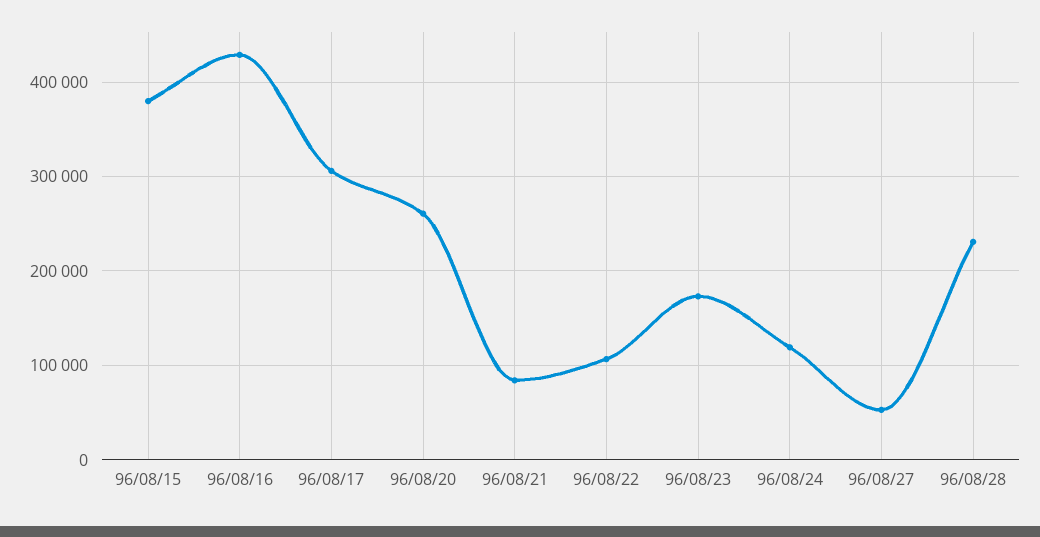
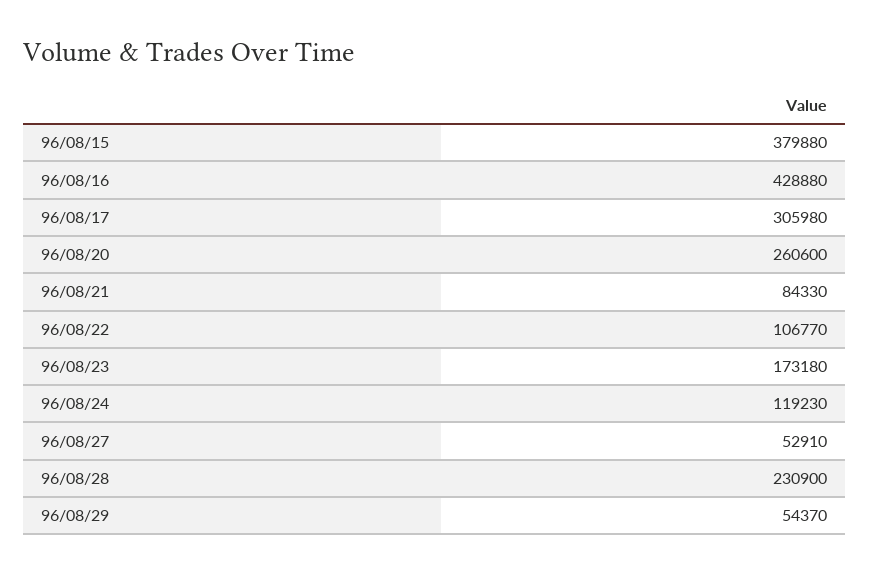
96/08/29: none -> 54370

